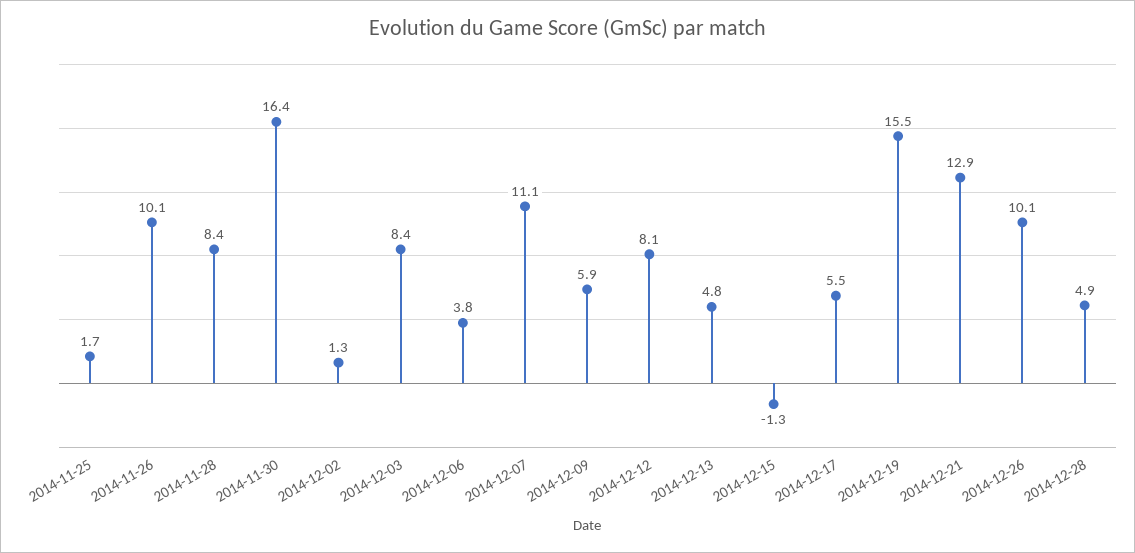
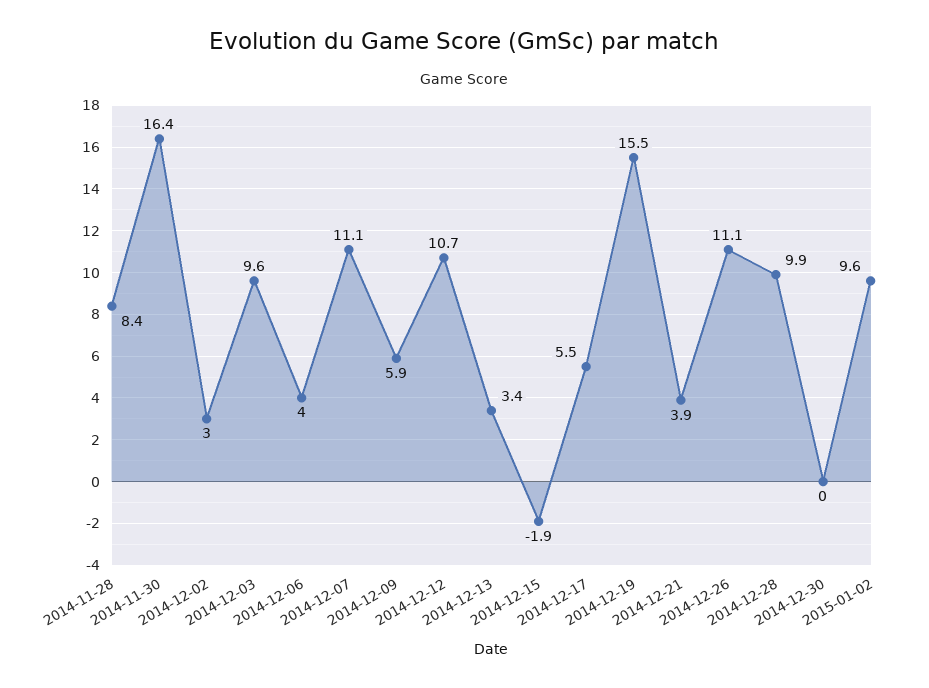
2014-11-25: 1.7 -> none
2014-11-26: 10.1 -> none
2014-12-02: 1.3 -> 3
2014-12-03: 8.4 -> 9.6
2014-12-06: 3.8 -> 4
2014-12-12: 8.1 -> 10.7
2014-12-13: 4.8 -> 3.4
2014-12-15: -1.3 -> -1.9
2014-12-21: 12.9 -> 3.9
2014-12-26: 10.1 -> 11.1
2014-12-28: 4.9 -> 9.9
2014-12-30: none -> 0
2015-01-02: none -> 9.6

